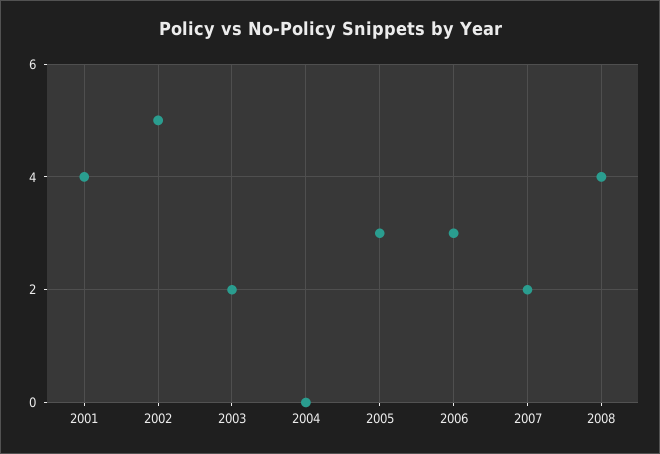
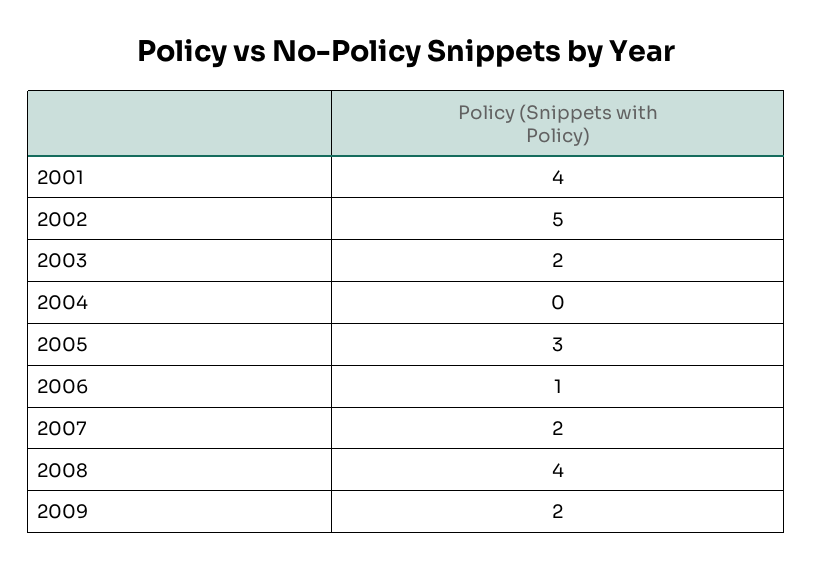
2006: 3 -> 1
2009: none -> 2

